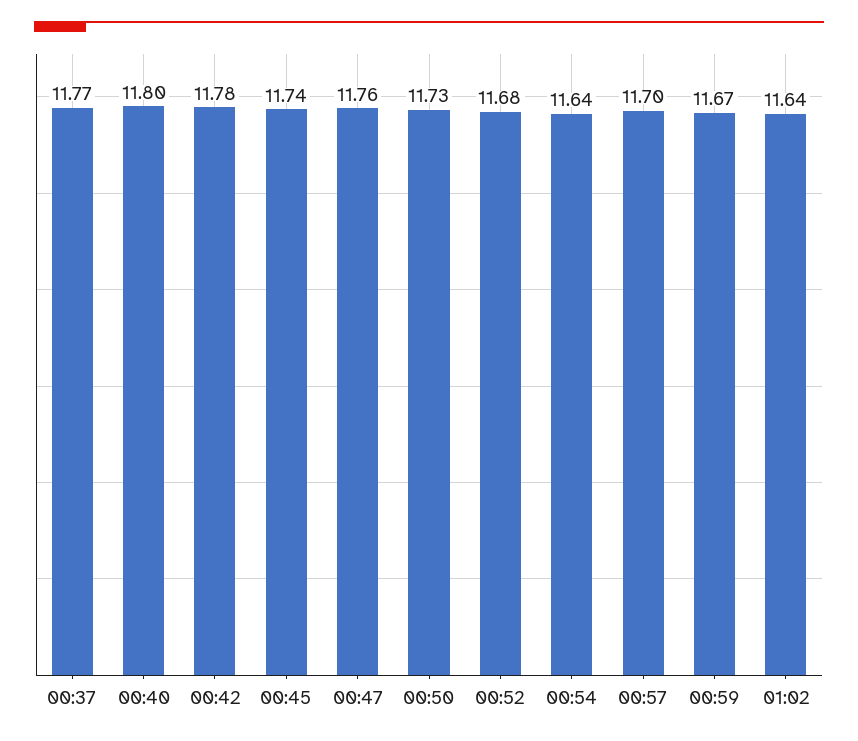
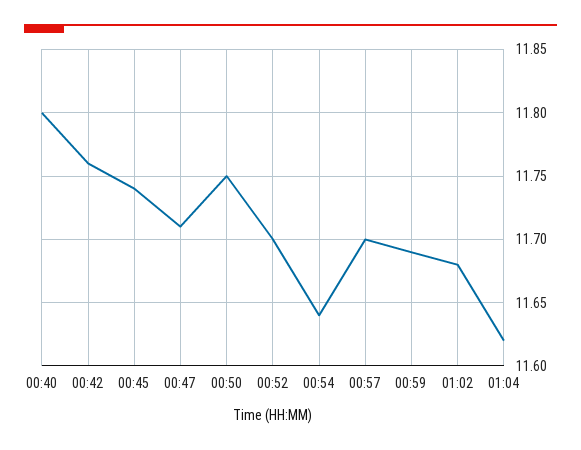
00:37: 11.77 -> none
00:42: 11.78 -> 11.76
00:47: 11.76 -> 11.71
00:50: 11.73 -> 11.75
00:52: 11.68 -> 11.7
00:59: 11.67 -> 11.69
01:02: 11.64 -> 11.68
01:04: none -> 11.62

